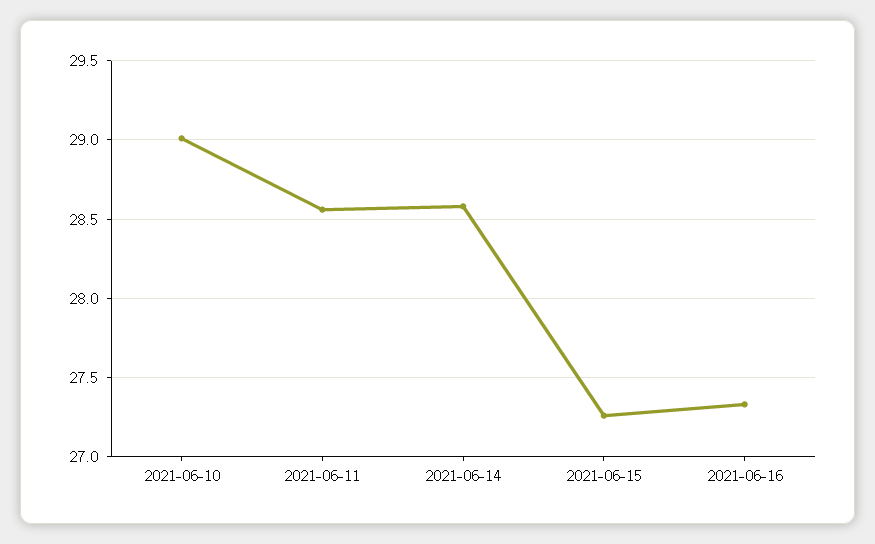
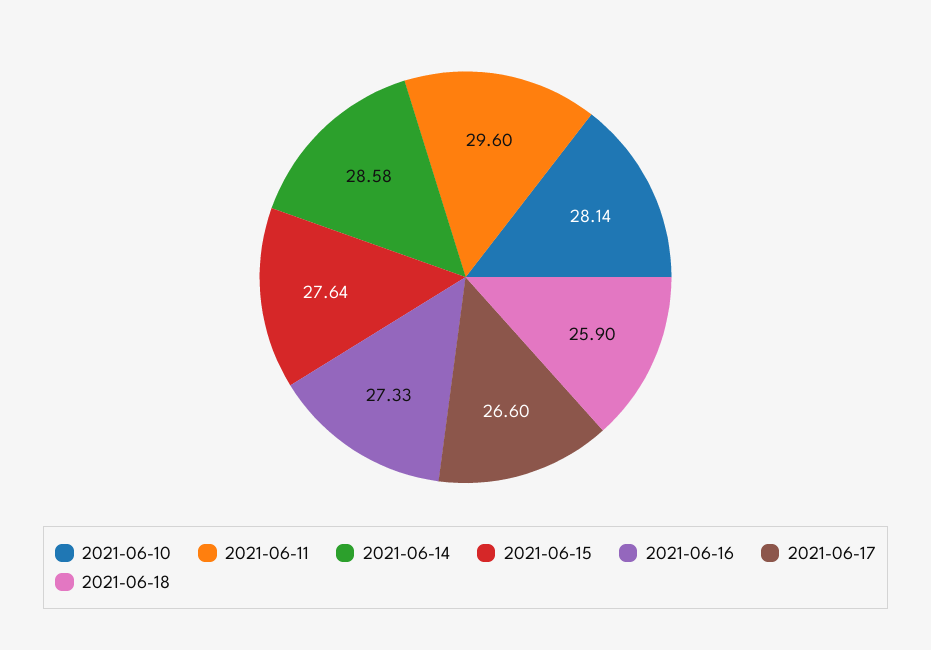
2021-06-10: 29 -> 28.14
2021-06-11: 28.55 -> 29.6
2021-06-15: 27.25 -> 27.64
2021-06-17: none -> 26.6
2021-06-18: none -> 25.9

